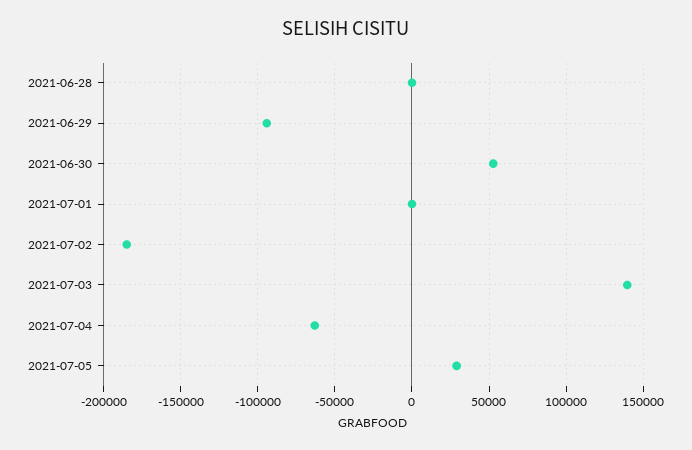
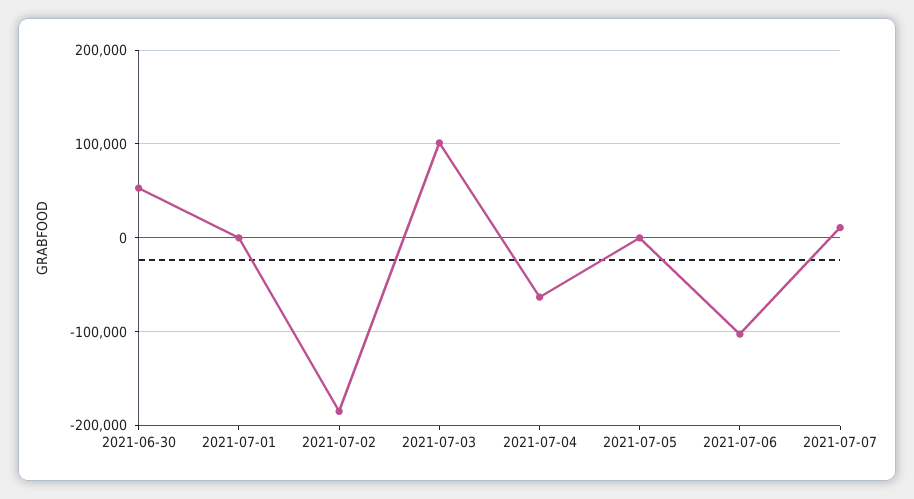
2021-06-28: 0 -> none
2021-06-29: -95000 -> none
2021-07-03: 140000 -> 100000
2021-07-05: 30000 -> 0
2021-07-06: none -> -100000
2021-07-07: none -> 10000

